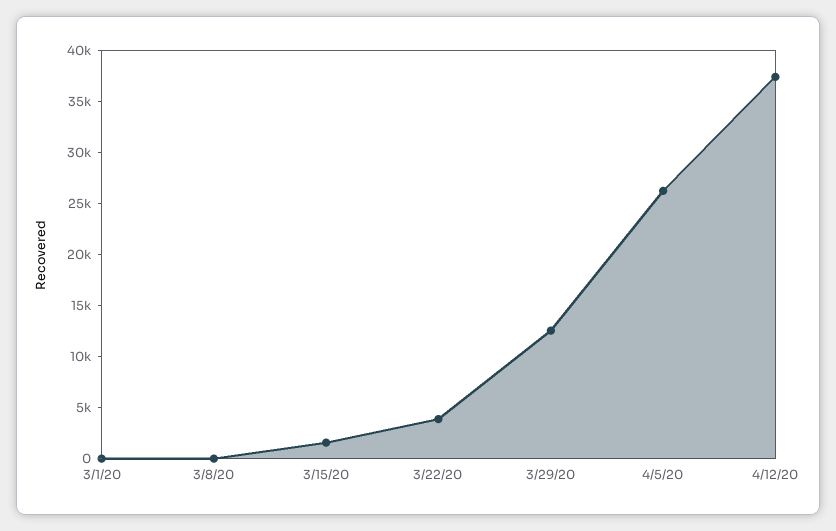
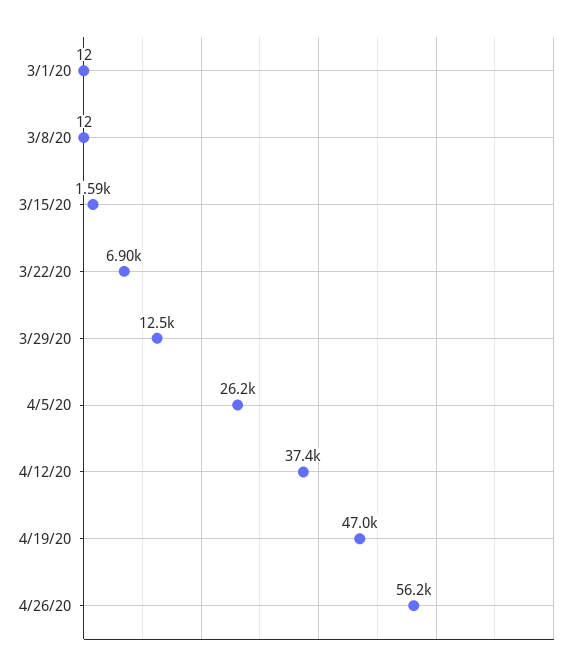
3/22/20: 4000 -> 6900
4/19/20: none -> 47000
4/26/20: none -> 56200

